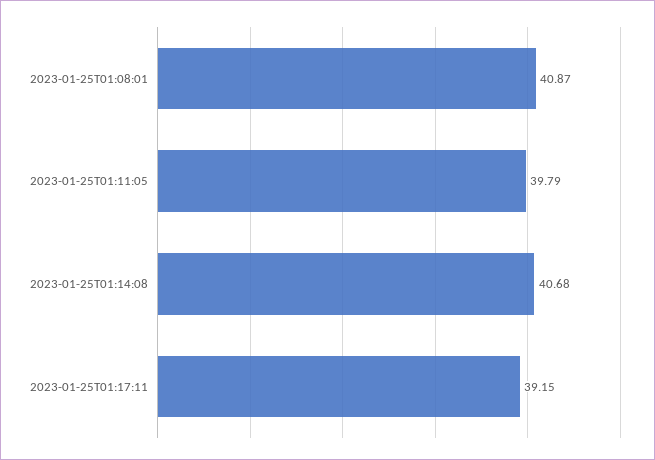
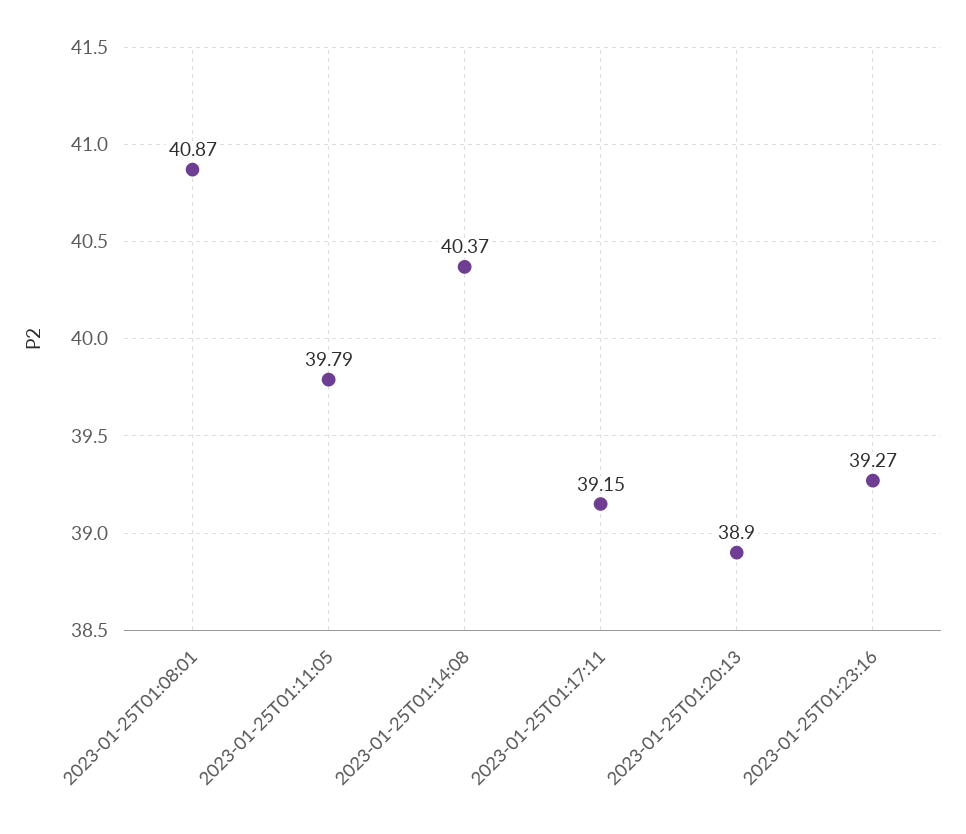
2023-01-25T01:14:08: 40.68 -> 40.37
2023-01-25T01:20:13: none -> 38.9
2023-01-25T01:23:16: none -> 39.27

